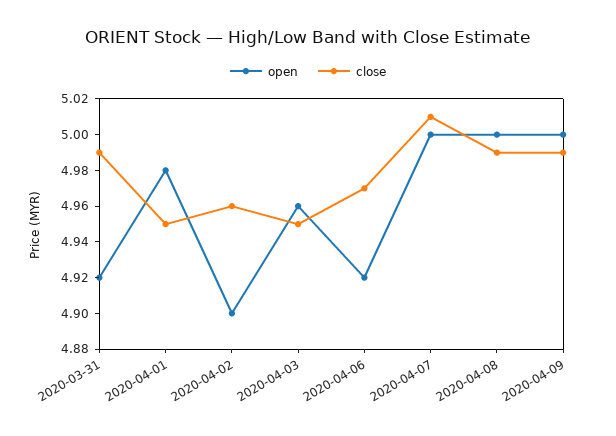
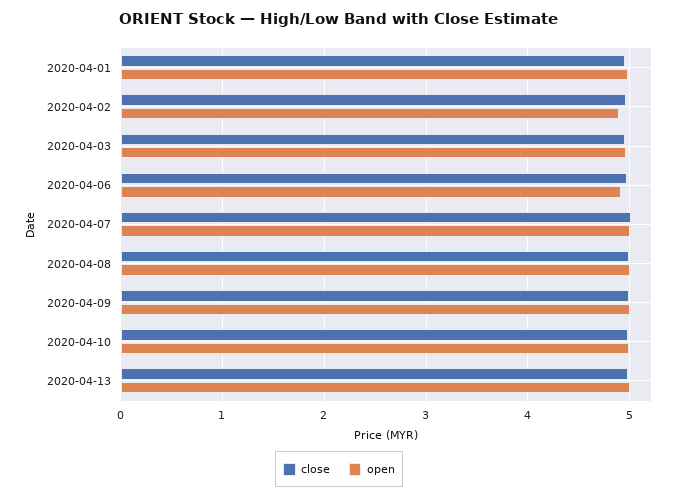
open, 2020-03-31: 4.92 -> none
close, 2020-03-31: 4.99 -> none
close, 2020-04-10: none -> 5
open, 2020-04-10: none -> 5
close, 2020-04-13: none -> 5
open, 2020-04-13: none -> 5

